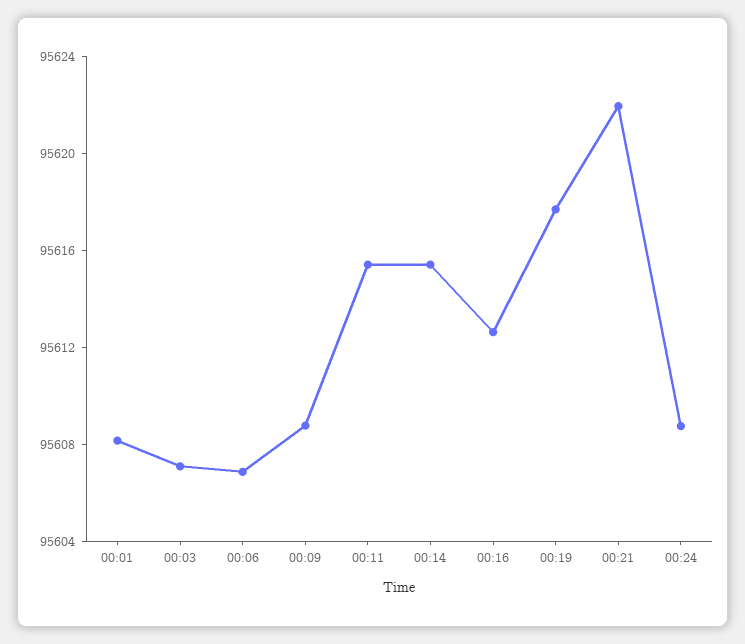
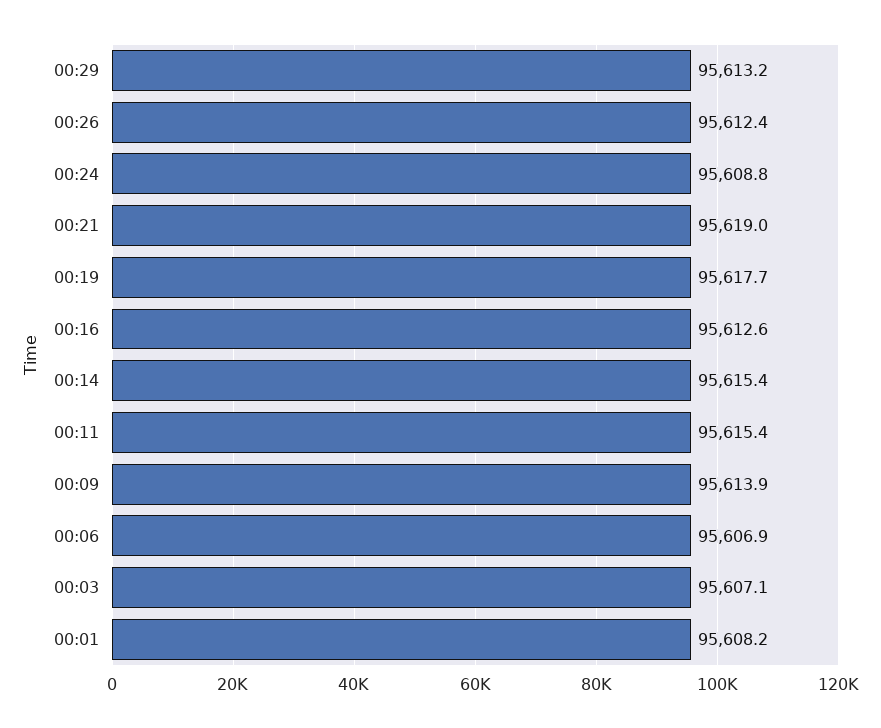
00:09: 95609 -> 95613.9
00:21: 95622 -> 95619
00:29: none -> 95613.2
00:26: none -> 95612.4

